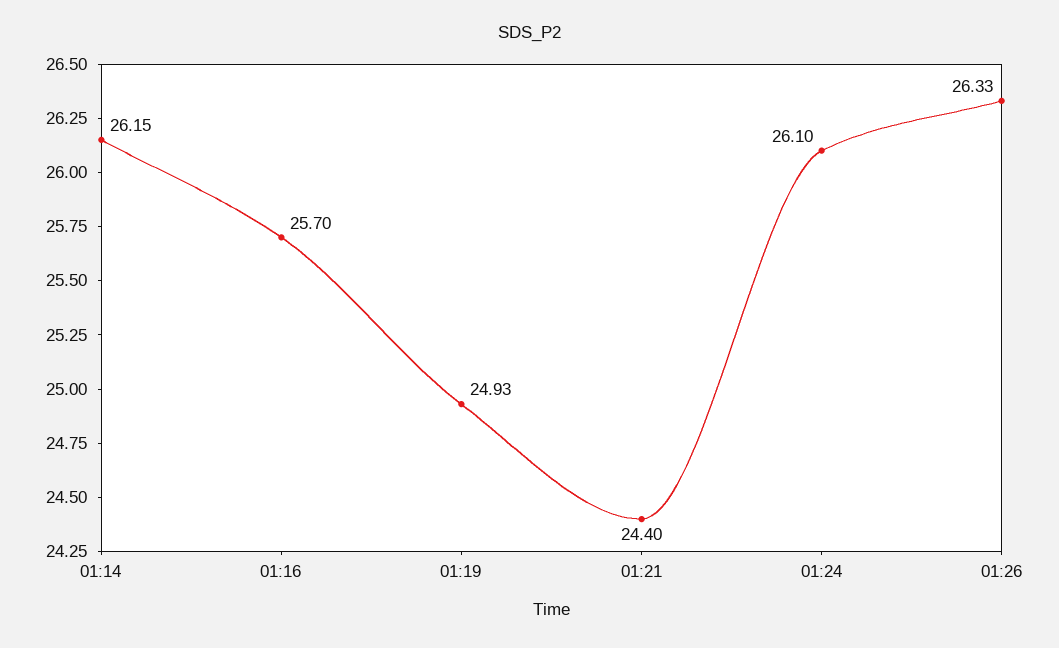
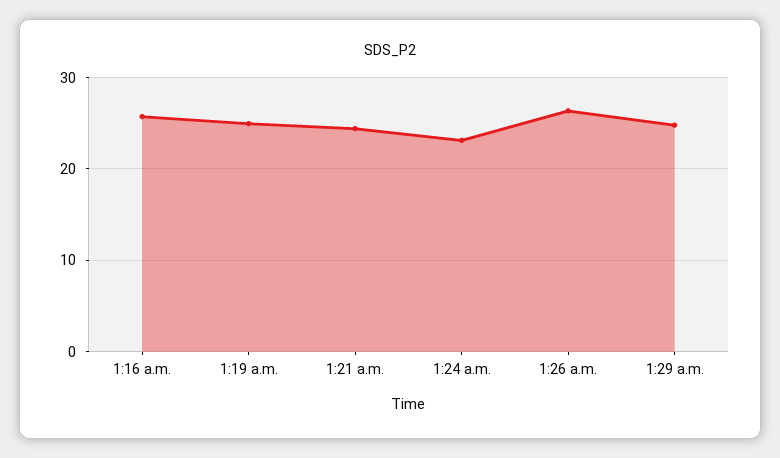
01:14: 26.15 -> none
01:24: 26.1 -> 23
1:29 a.m.: none -> 25

